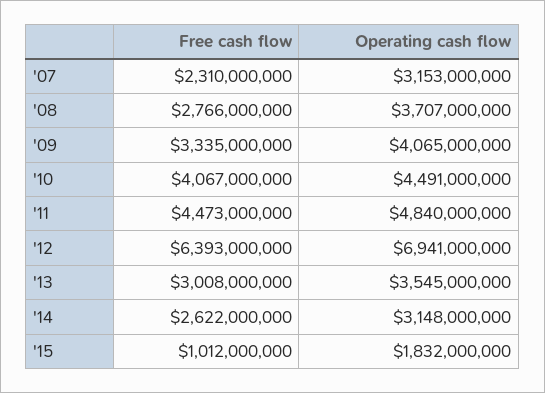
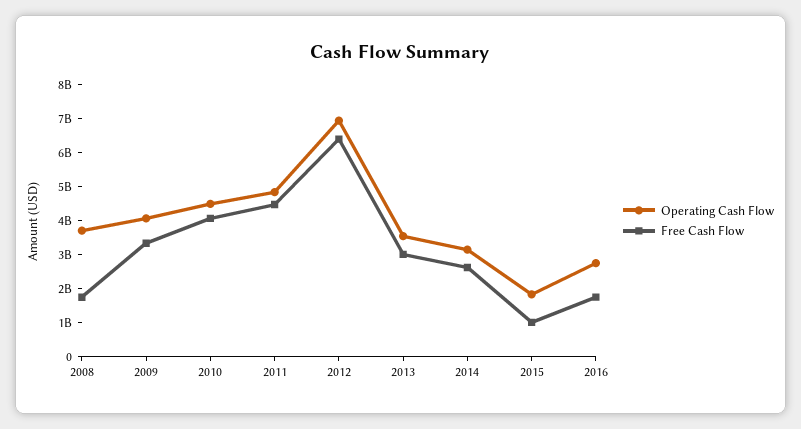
Free cash flow, '07: 2310000000 -> none
Operating cash flow, '07: 3153000000 -> none
Free cash flow, '08: 2766000000 -> 1750000000
Operating cash flow, 2016: none -> 2750000000
Free cash flow, 2016: none -> 1750000000

